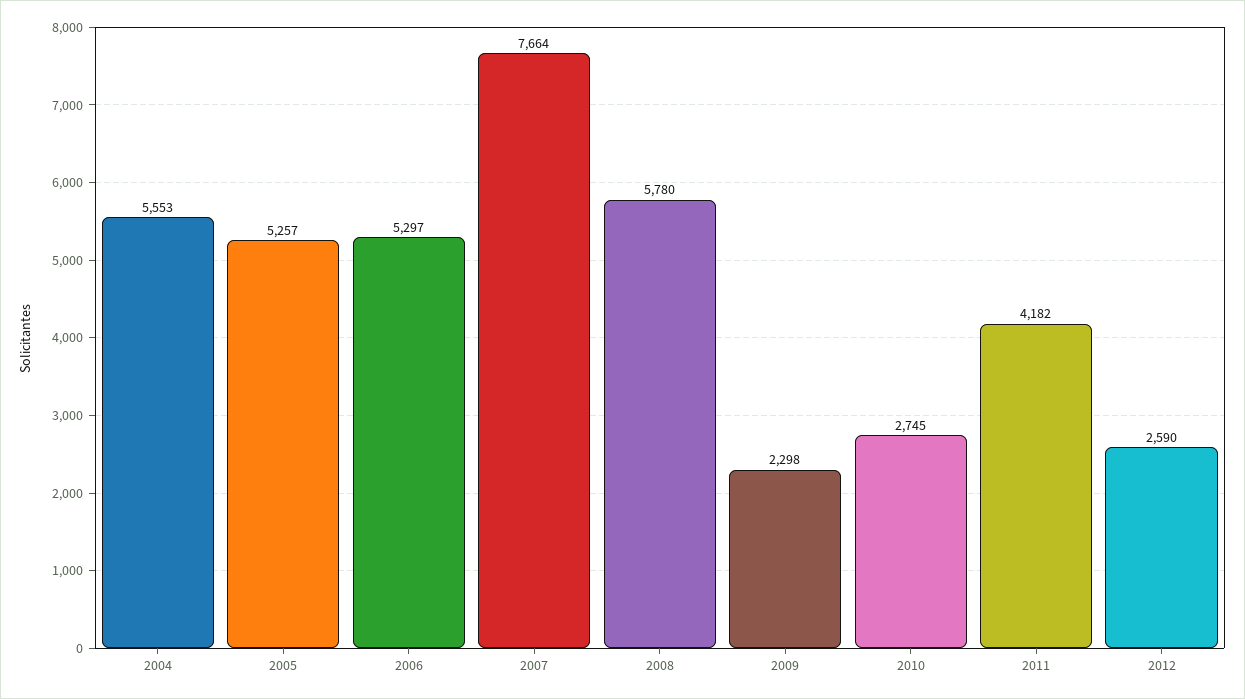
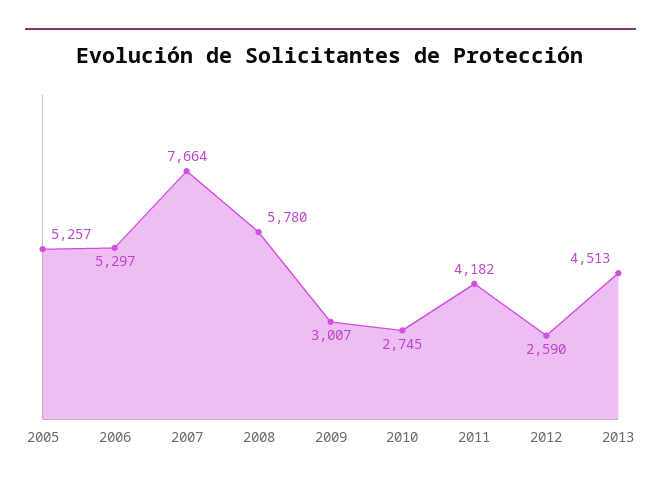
2004: 5553 -> none
2009: 2298 -> 3007
2013: none -> 4513

